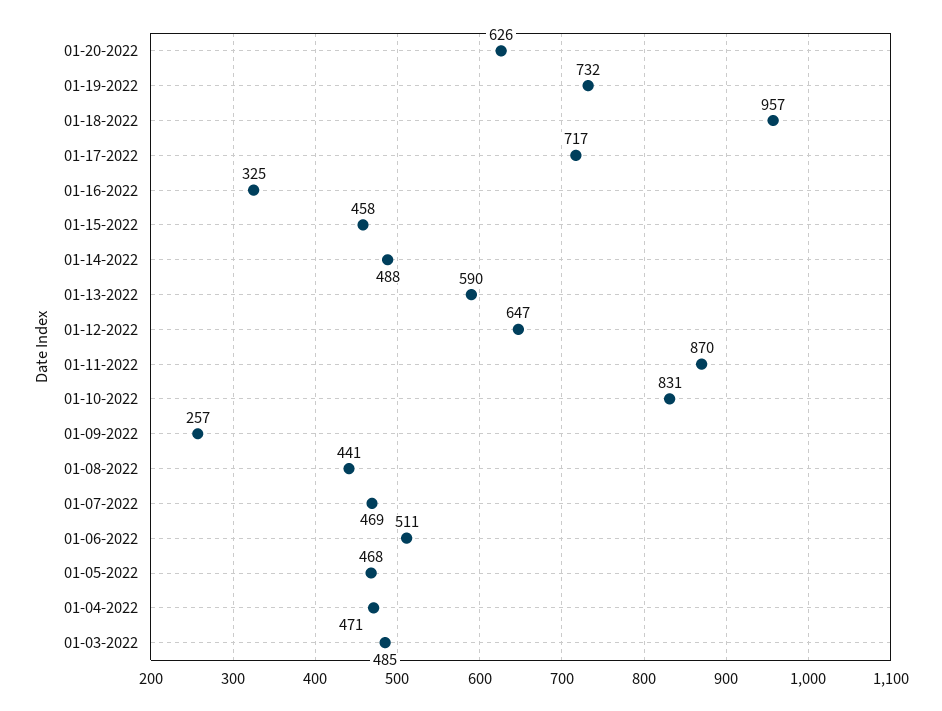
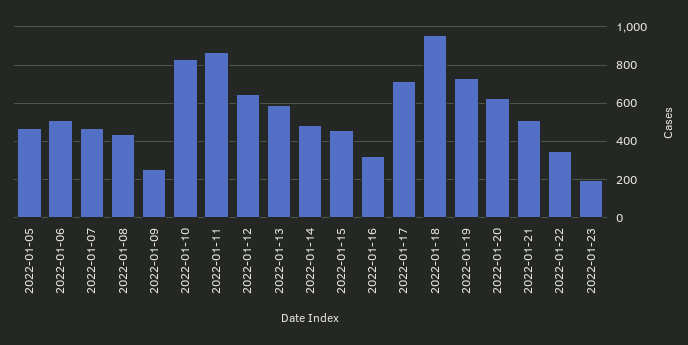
01-04-2022: 471 -> none
01-03-2022: 485 -> none
2022-01-21: none -> 500
2022-01-22: none -> 350
2022-01-23: none -> 200

